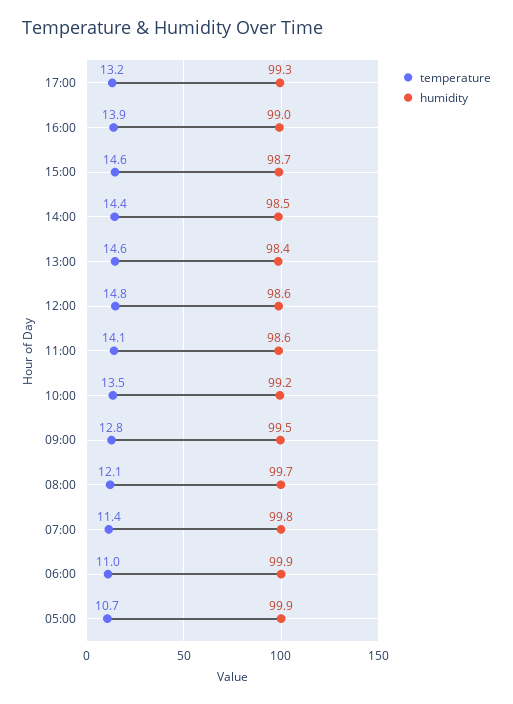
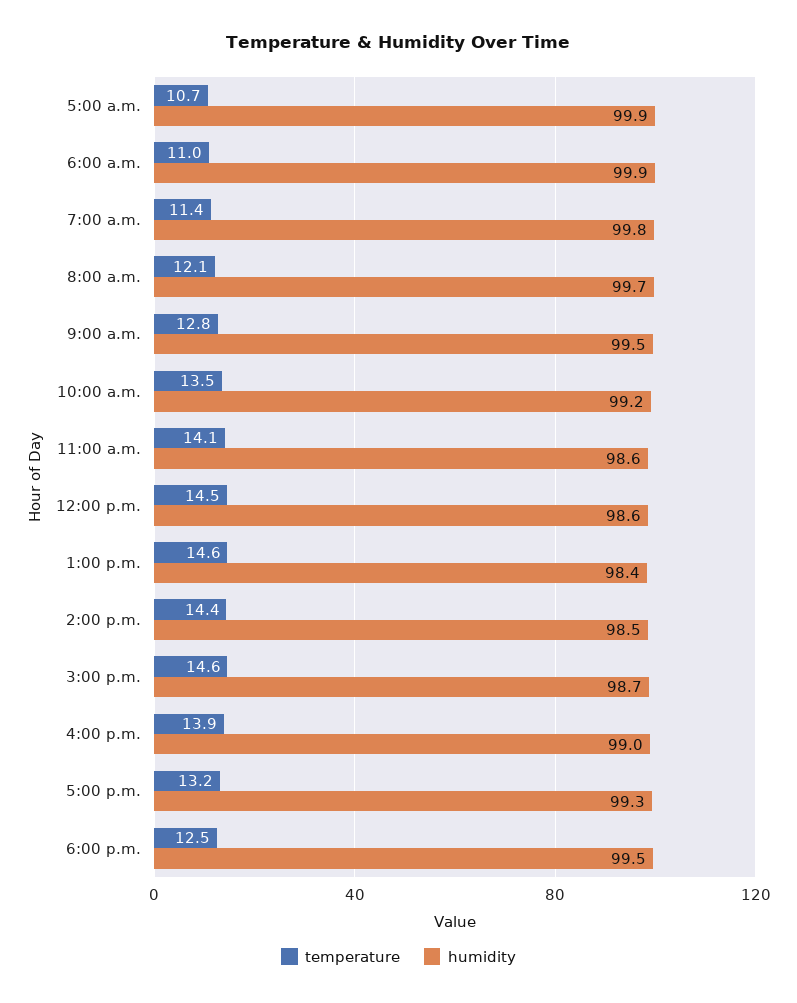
temperature, 12:00: 14.8 -> 14.5
temperature, 6:00 p.m.: none -> 12.5
humidity, 6:00 p.m.: none -> 99.5

